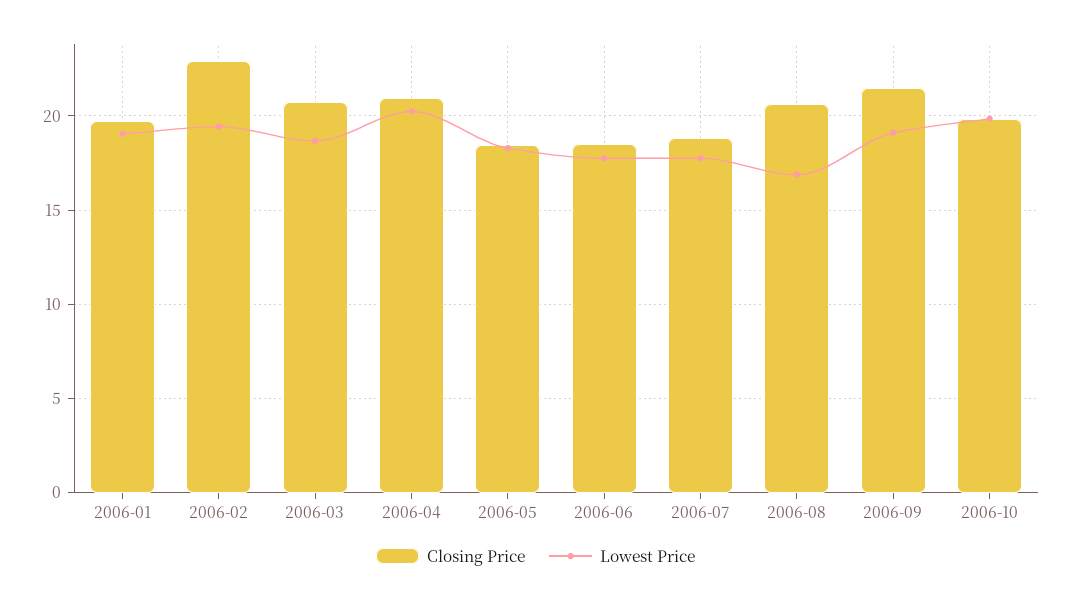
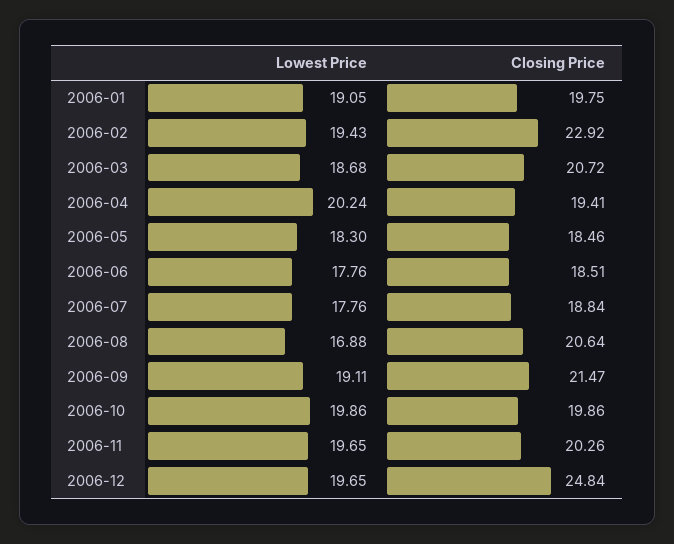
Closing Price, 2006-04: 21 -> 19.41
Lowest Price, 2006-11: none -> 19.65
Closing Price, 2006-11: none -> 20.26
Lowest Price, 2006-12: none -> 19.65
Closing Price, 2006-12: none -> 24.84

